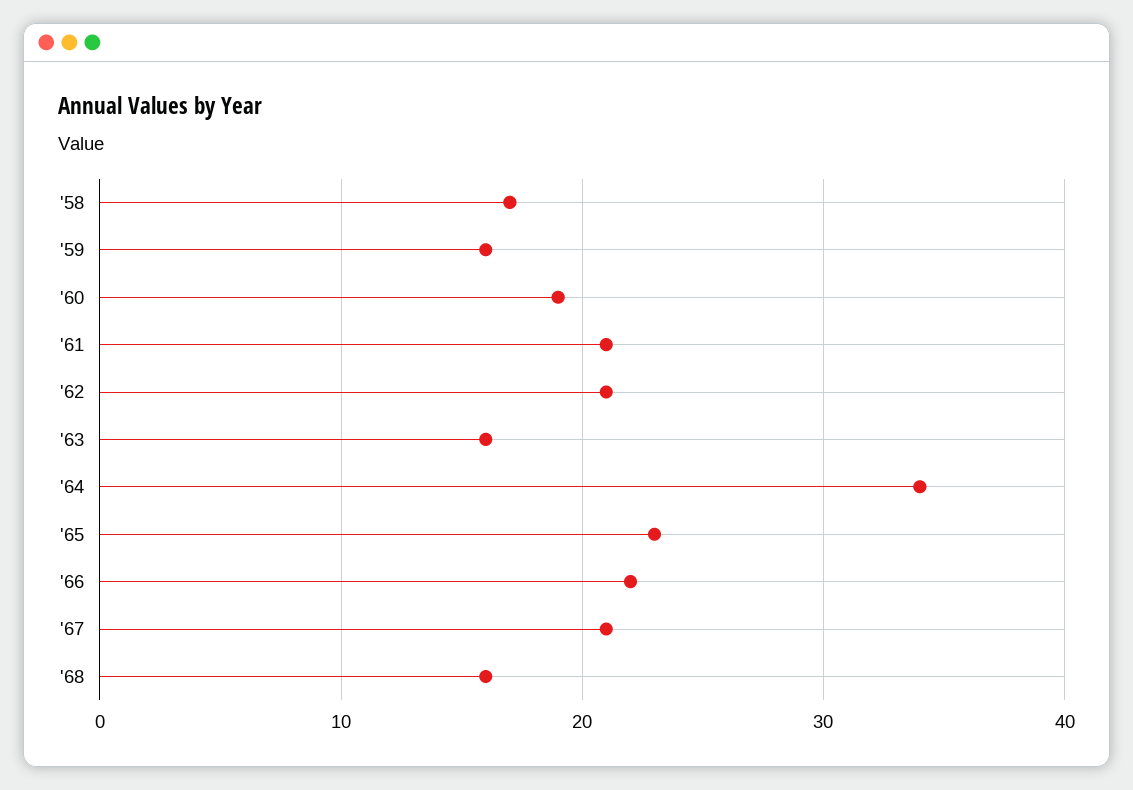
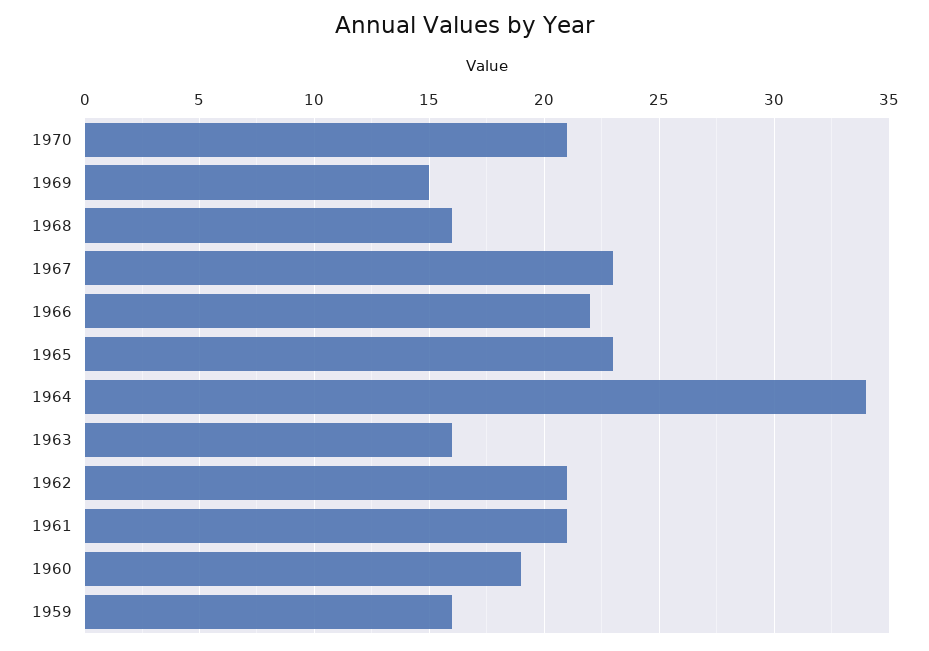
'58: 17 -> none
'67: 21 -> 23
1970: none -> 21
1969: none -> 15

